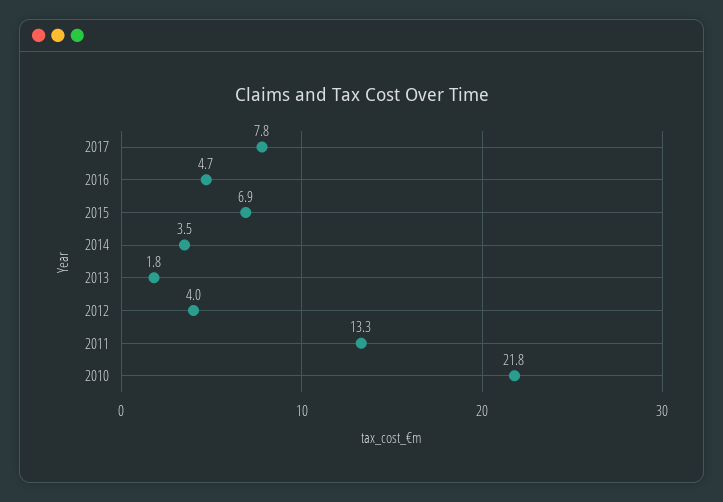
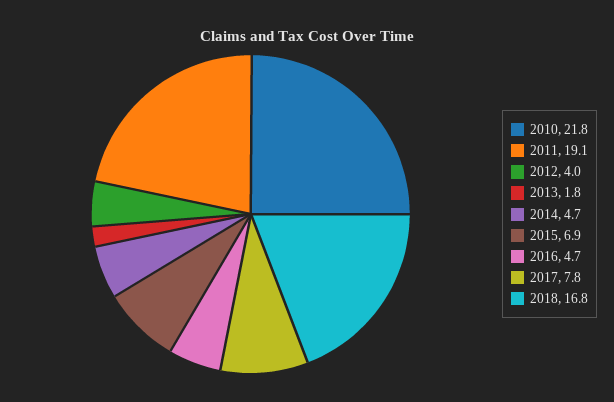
2014: 3.5 -> 4.7
2011: 13.3 -> 19.1
2018: none -> 16.8

